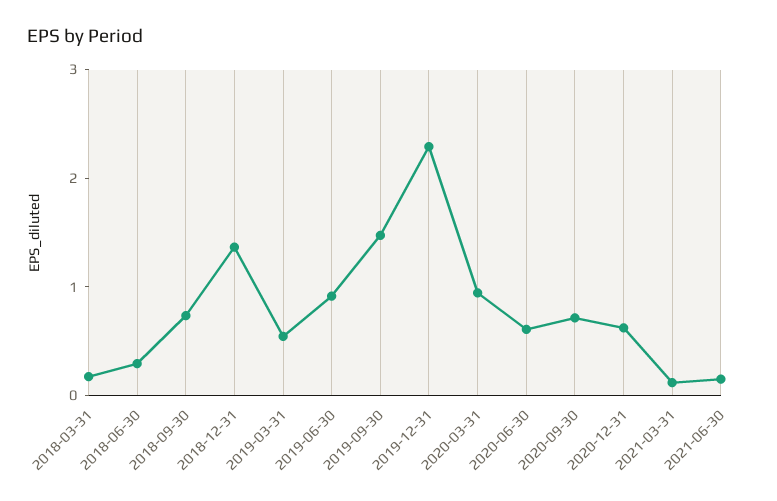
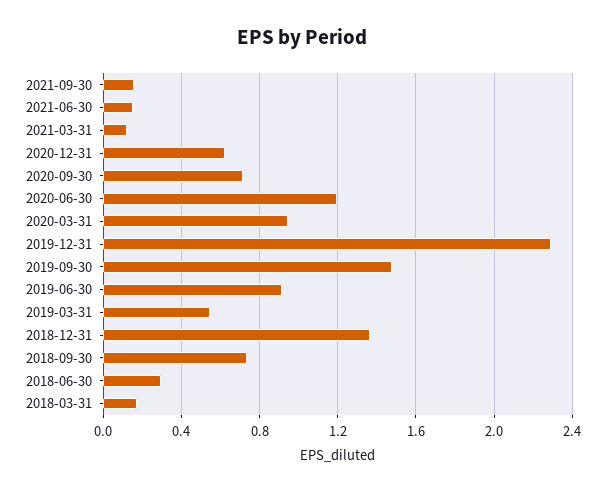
2020-06-30: 0.6 -> 1.2
2021-09-30: none -> 0.15

